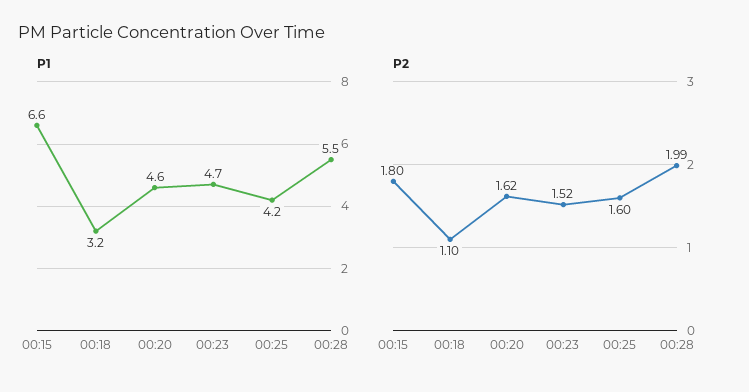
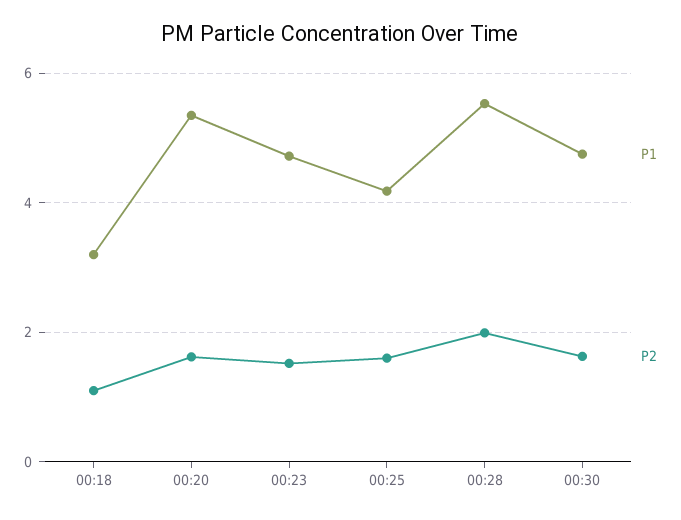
P1, 00:15: 6.6 -> none
P1, 00:20: 4.6 -> 5.4
P2, 00:15: 1.8 -> none
P1, 00:30: none -> 4.8
P2, 00:30: none -> 1.6

